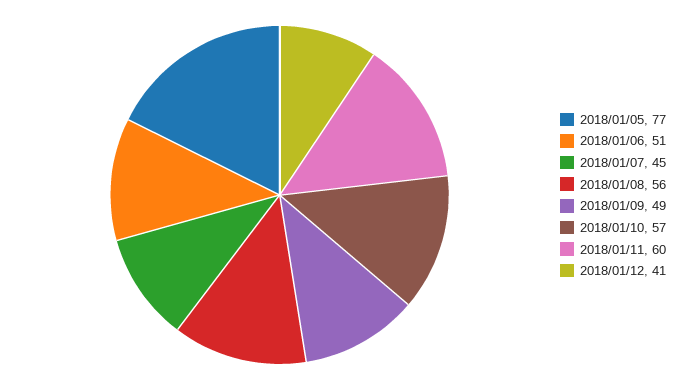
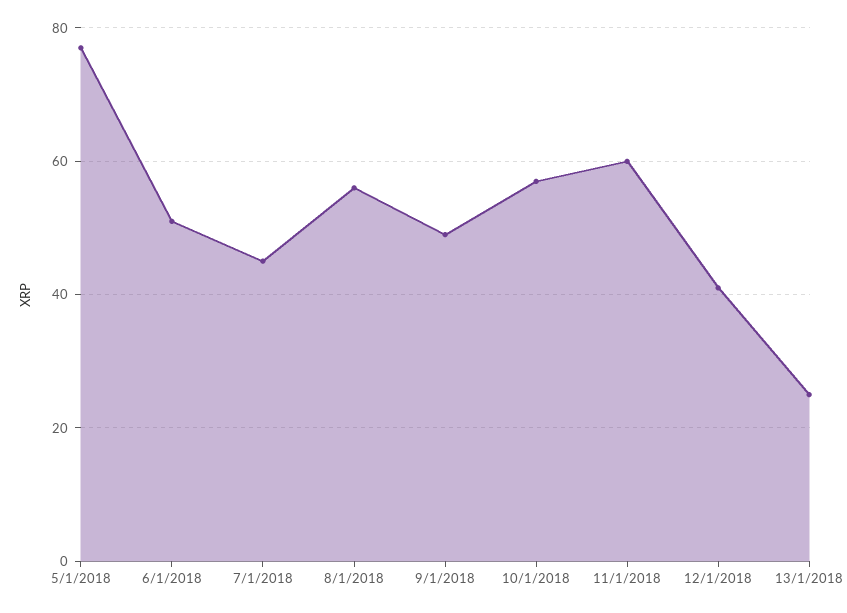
13/1/2018: none -> 25

